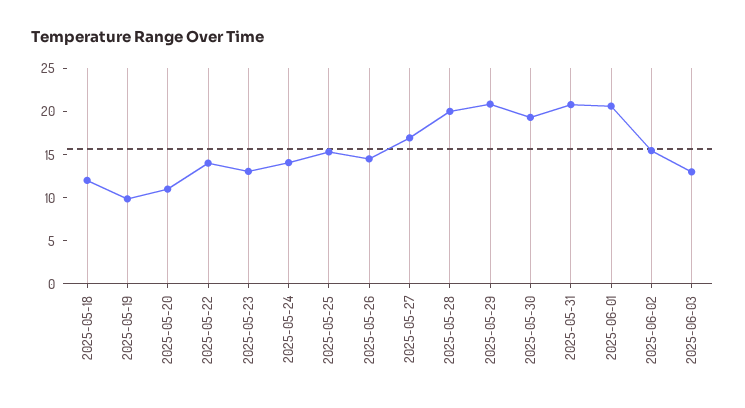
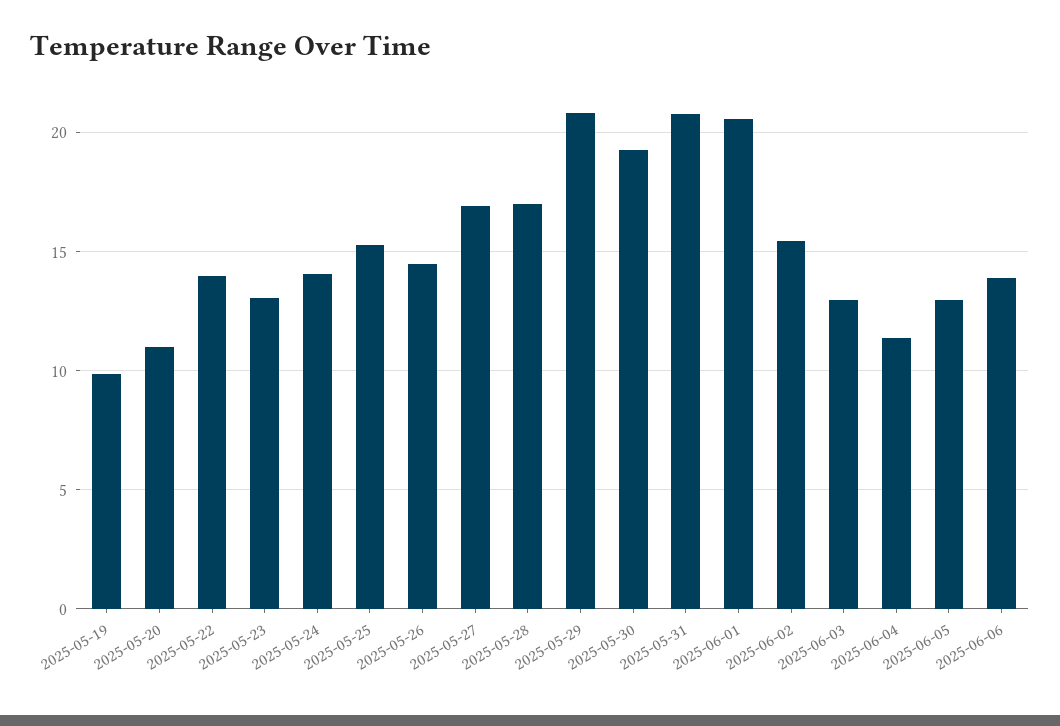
2025-05-18: 12 -> none
2025-05-28: 20 -> 17
2025-06-04: none -> 11.5
2025-06-05: none -> 13
2025-06-06: none -> 14

